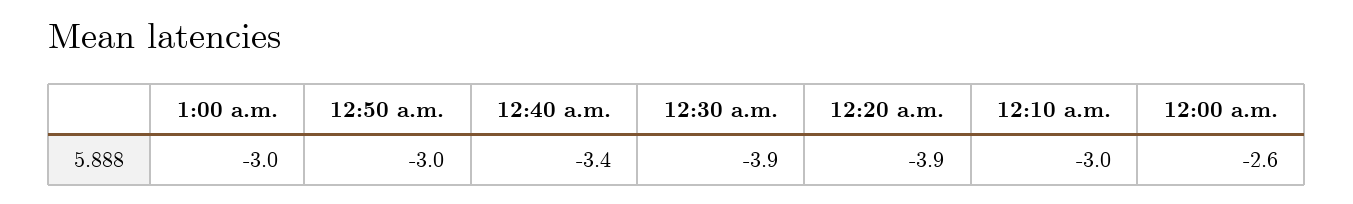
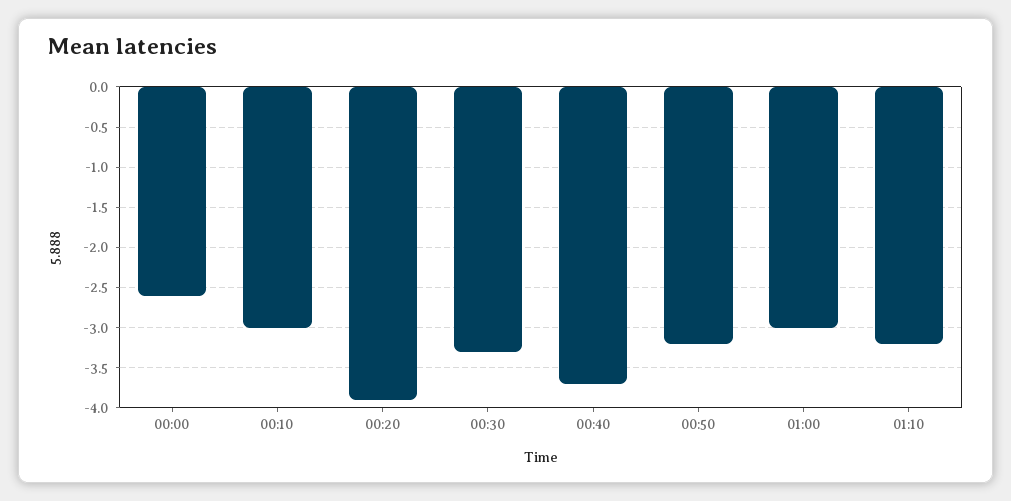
12:50 a.m.: -3 -> -3.2
12:40 a.m.: -3.4 -> -3.7
12:30 a.m.: -3.9 -> -3.3
01:10: none -> -3.2

